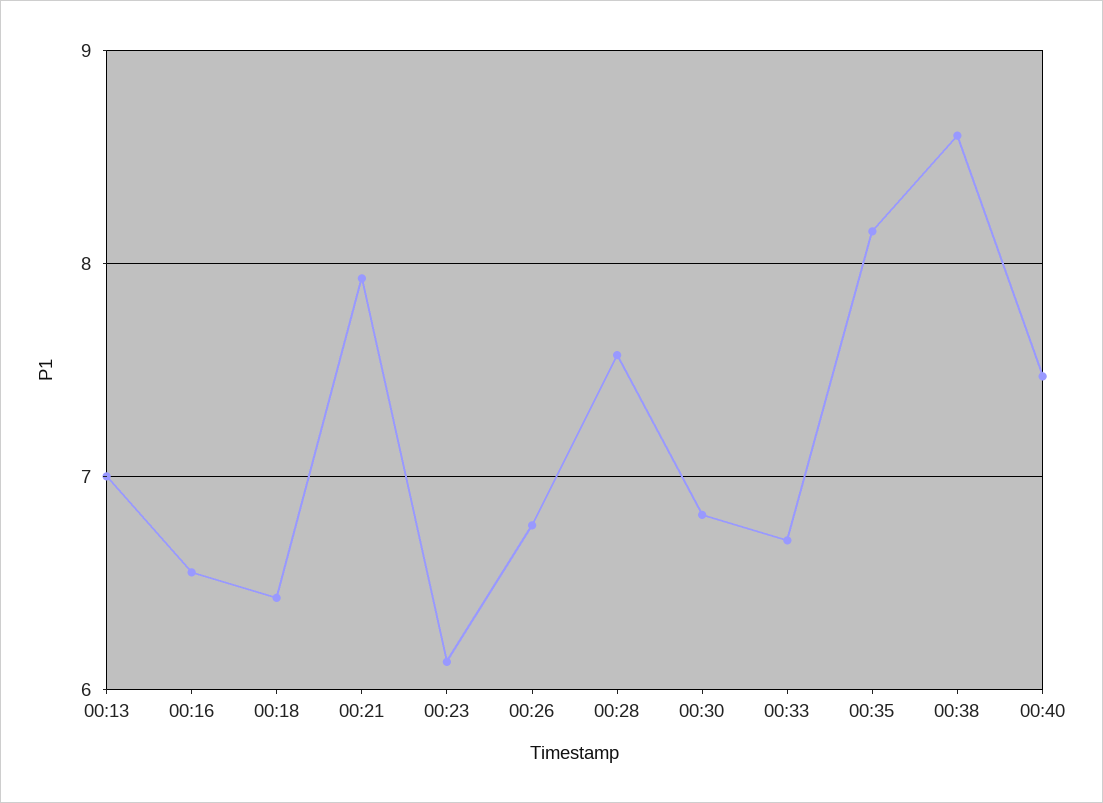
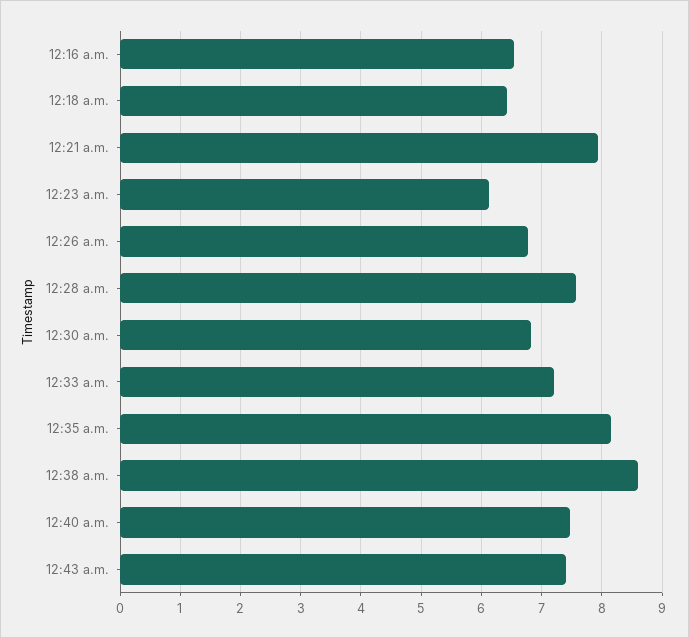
00:13: 7 -> none
00:33: 6.7 -> 7.2
12:43 a.m.: none -> 7.4

